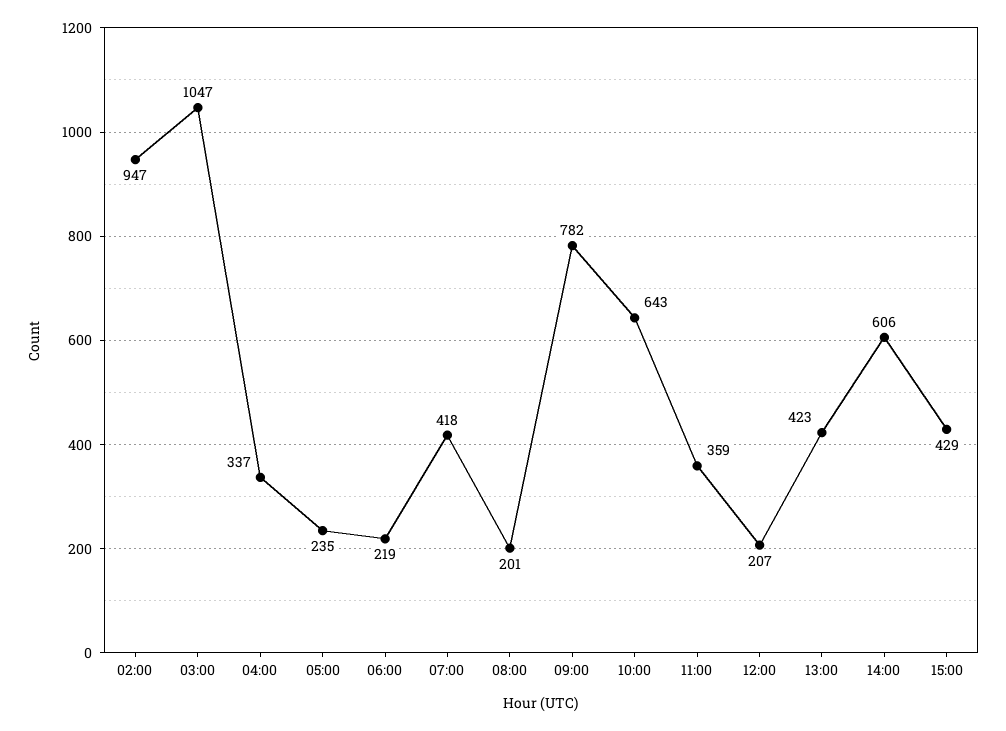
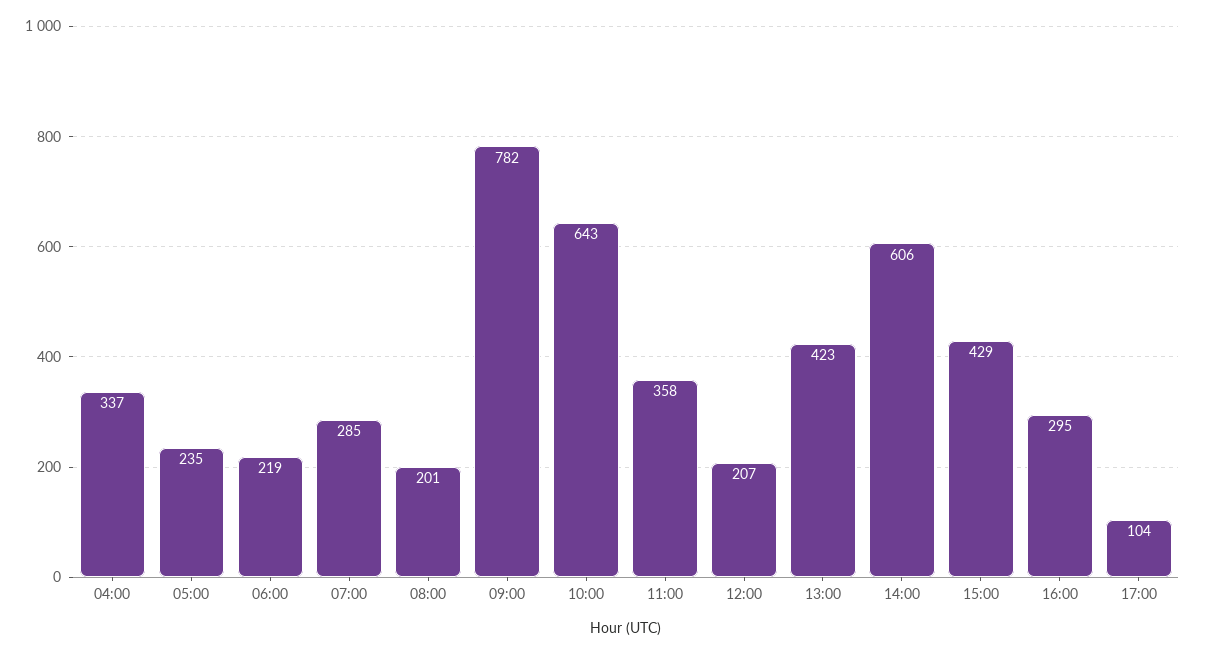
02:00: 947 -> none
03:00: 1047 -> none
07:00: 418 -> 285
11:00: 359 -> 358
16:00: none -> 295
17:00: none -> 104

